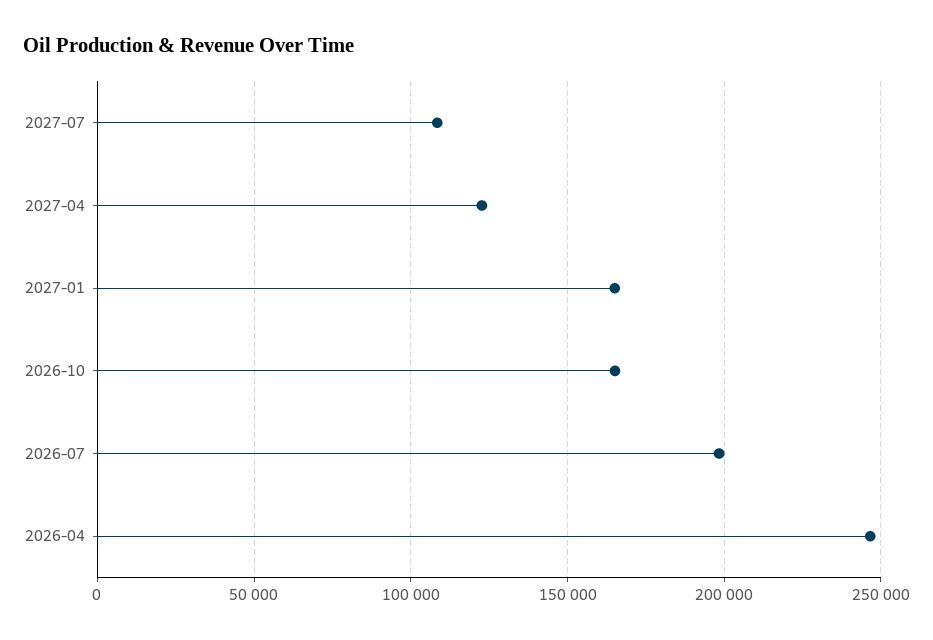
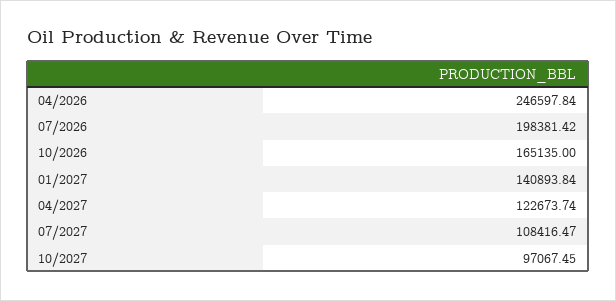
2027-01: 165000 -> 140893.84
10/2027: none -> 97067.45

